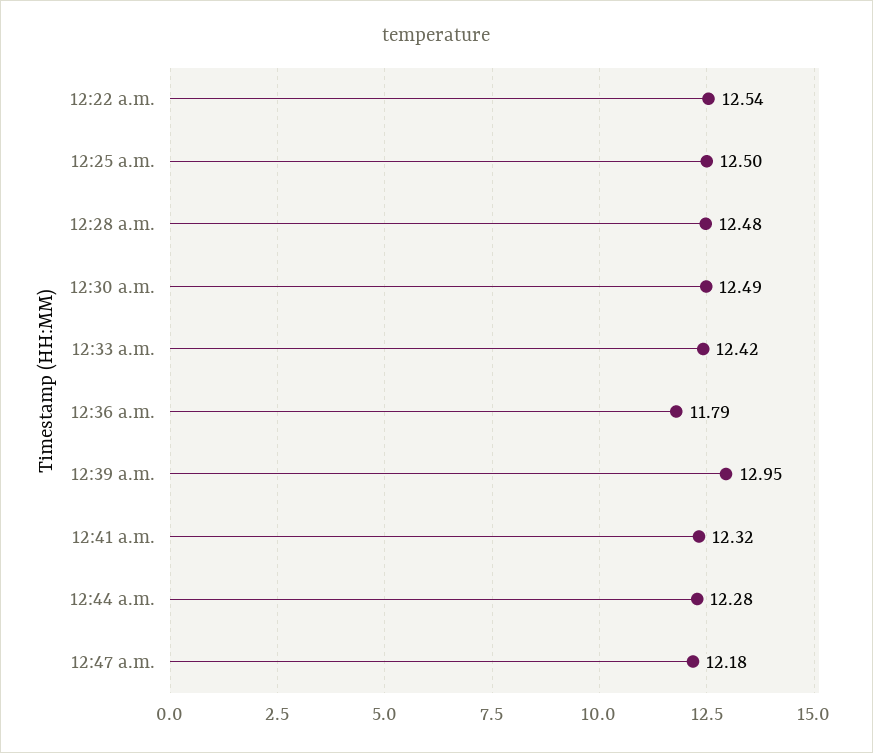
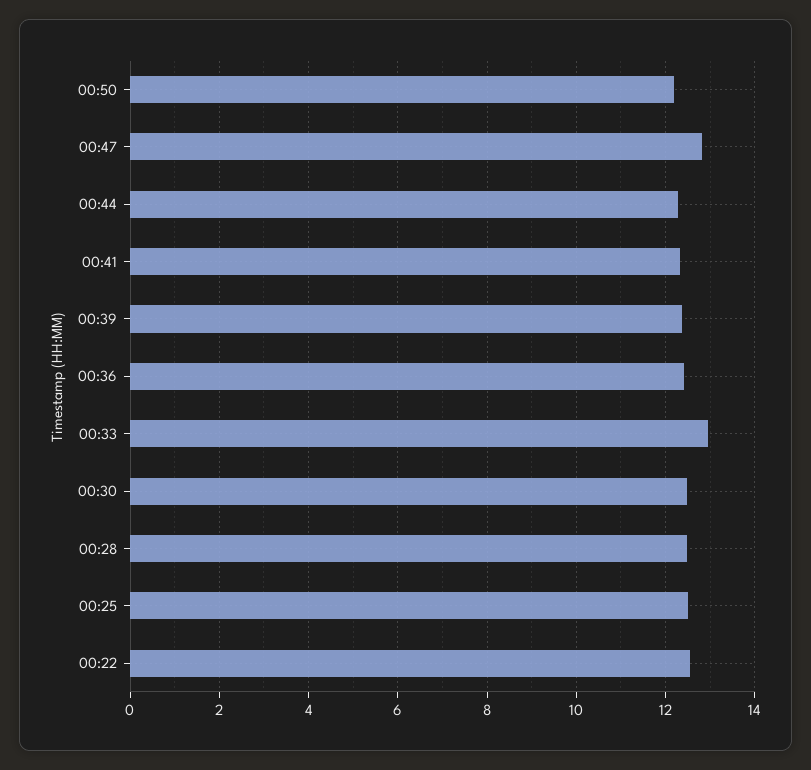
12:33 a.m.: 12.42 -> 13
12:36 a.m.: 11.79 -> 12.4
12:39 a.m.: 12.95 -> 12.4
12:47 a.m.: 12.18 -> 12.8
00:50: none -> 12.2

